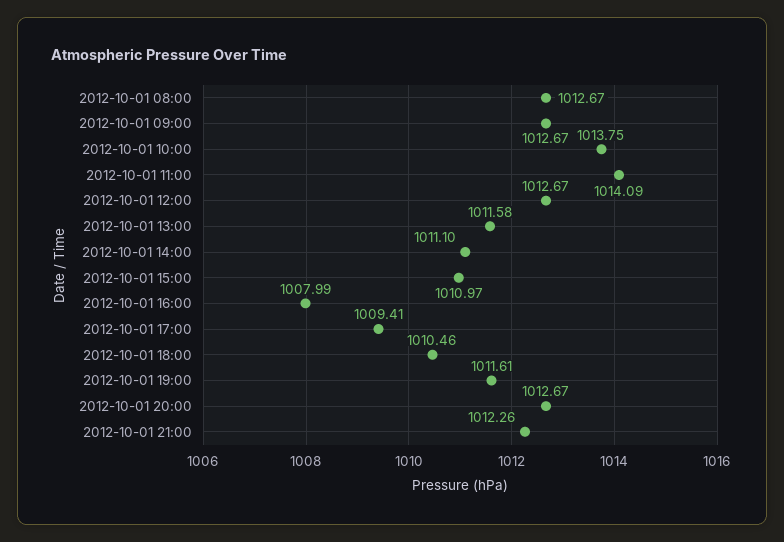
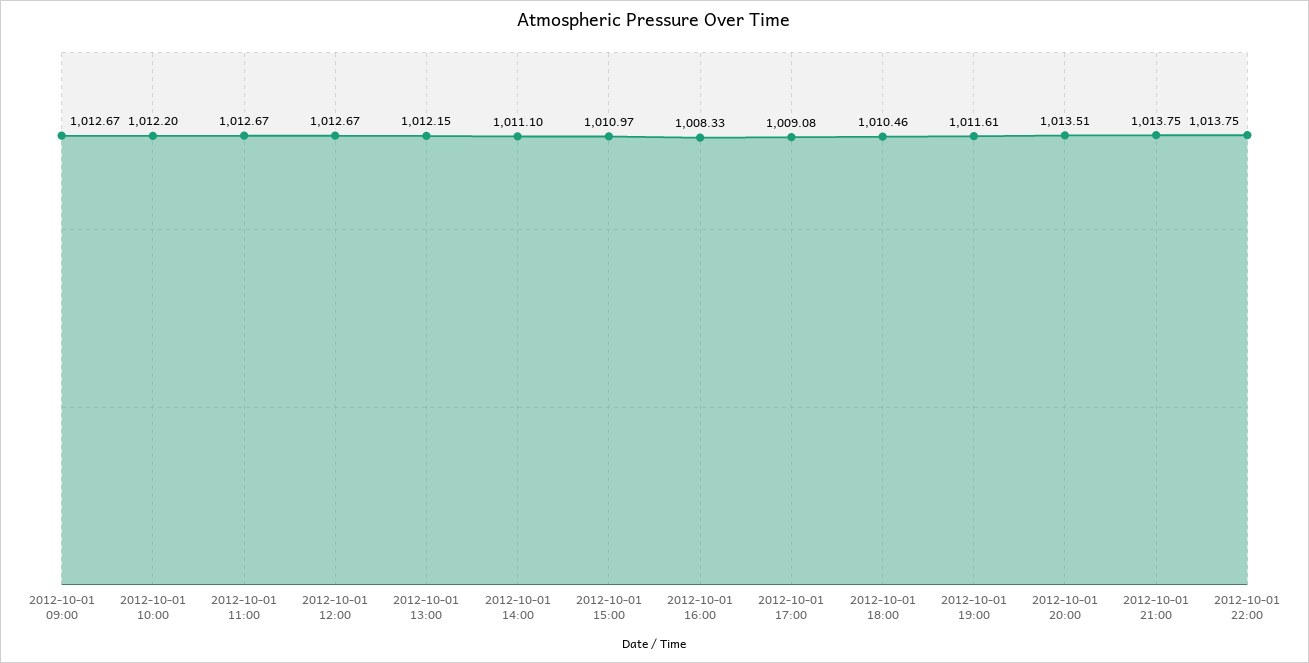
2012-10-01 08:00: 1012.67 -> none
2012-10-01 10:00: 1013.75 -> 1012.2
2012-10-01 11:00: 1014.09 -> 1012.67
2012-10-01 13:00: 1011.58 -> 1012.15
2012-10-01 16:00: 1007.99 -> 1008.33
2012-10-01 17:00: 1009.41 -> 1009.08
2012-10-01 20:00: 1012.67 -> 1013.51
2012-10-01 21:00: 1012.26 -> 1013.75
2012-10-01 22:00: none -> 1013.75

